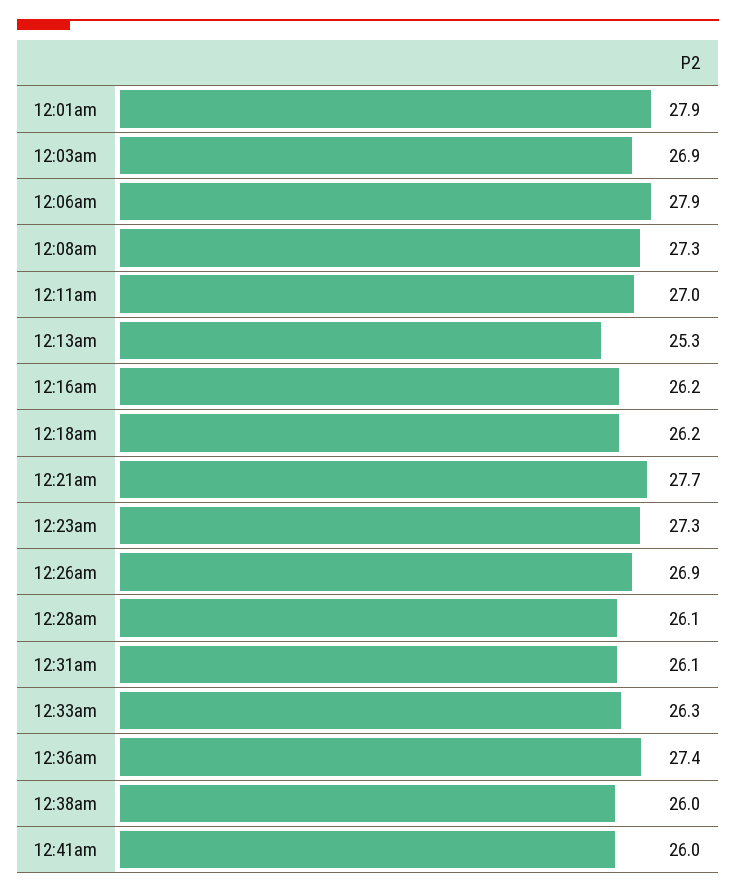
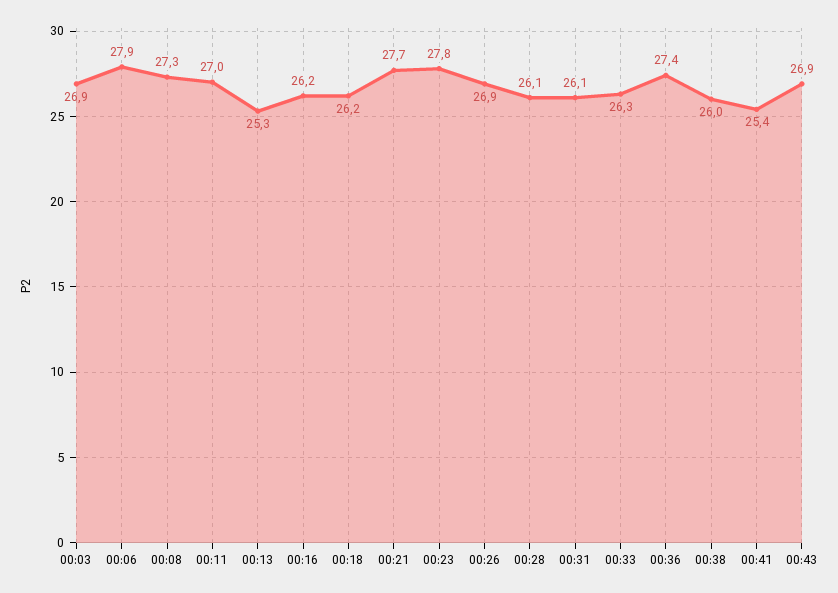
12:01am: 27.9 -> none
12:23am: 27.3 -> 27.8
12:41am: 26 -> 25.4
00:43: none -> 26.9

